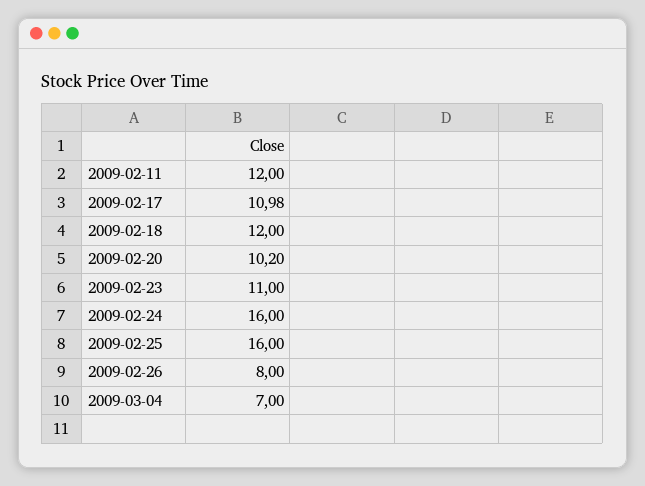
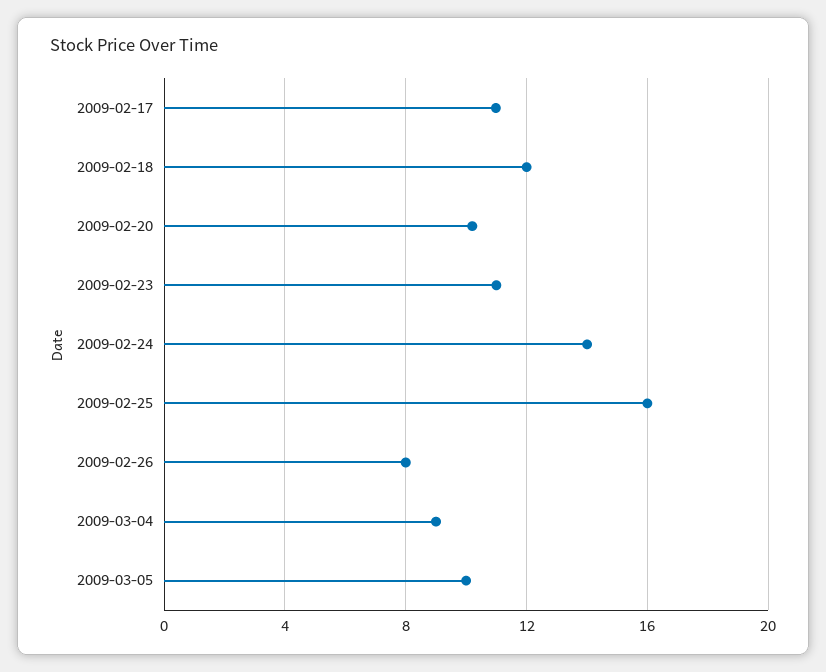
2009-02-11: 12 -> none
2009-02-24: 16 -> 14
2009-03-04: 7 -> 9
2009-03-05: none -> 10

